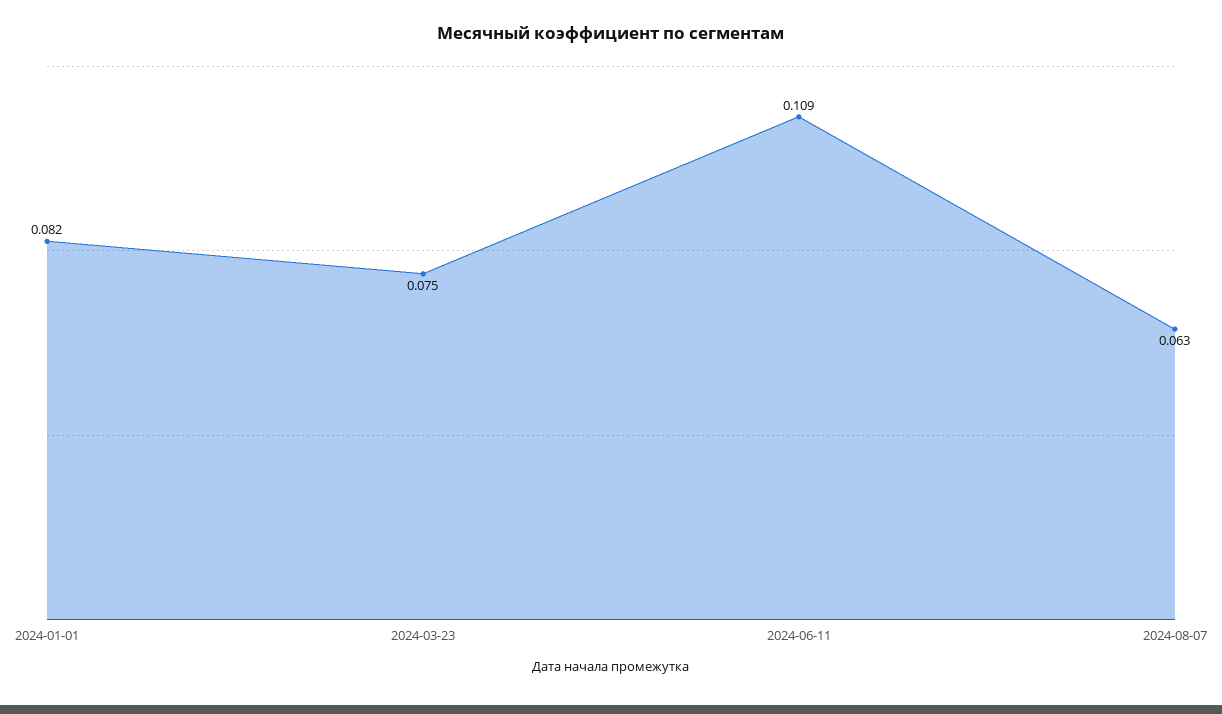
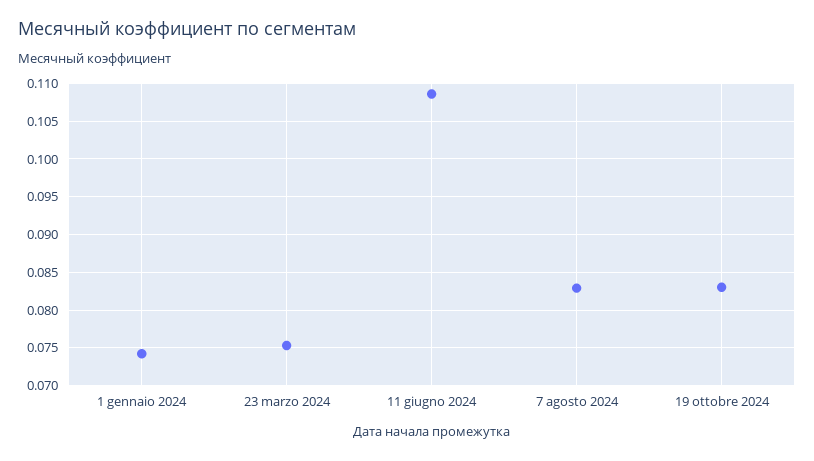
2024-01-01: 0.082 -> 0.074
2024-08-07: 0.063 -> 0.083
19 ottobre 2024: none -> 0.083

